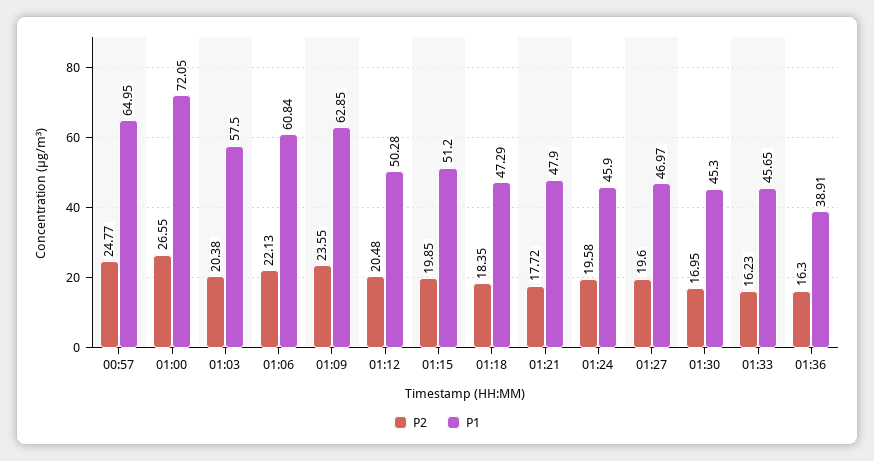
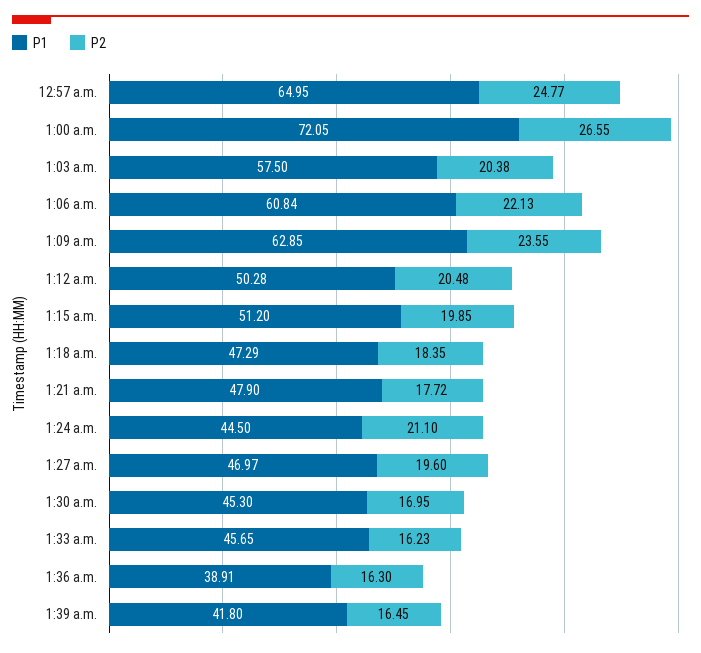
P2, 01:24: 19.58 -> 21.1
P1, 01:24: 45.9 -> 44.5
P1, 1:39 a.m.: none -> 41.8
P2, 1:39 a.m.: none -> 16.45

